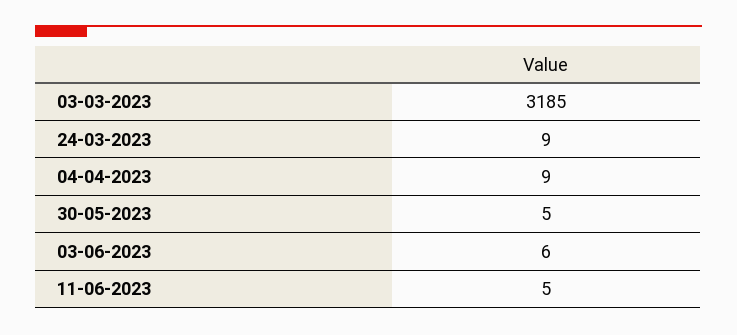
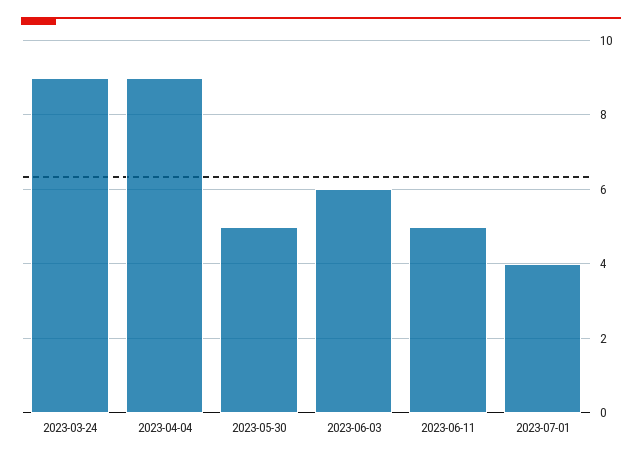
03-03-2023: 3185 -> none
2023-07-01: none -> 4

